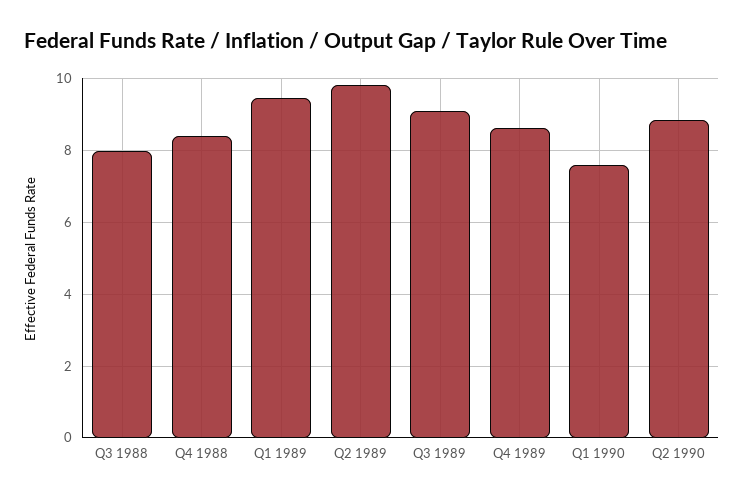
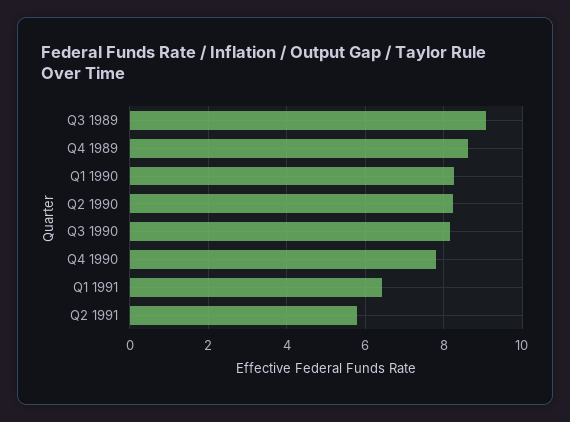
Q3 1988: 8 -> none
Q4 1988: 8.4 -> none
Q1 1989: 9.4 -> none
Q2 1989: 9.8 -> none
Q1 1990: 7.6 -> 8.2
Q2 1990: 8.8 -> 8.2
Q3 1990: none -> 8.2
Q4 1990: none -> 7.8
Q1 1991: none -> 6.4
Q2 1991: none -> 5.8

